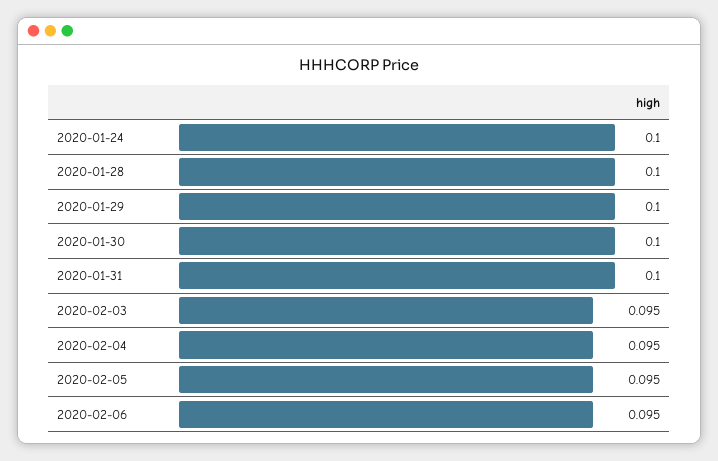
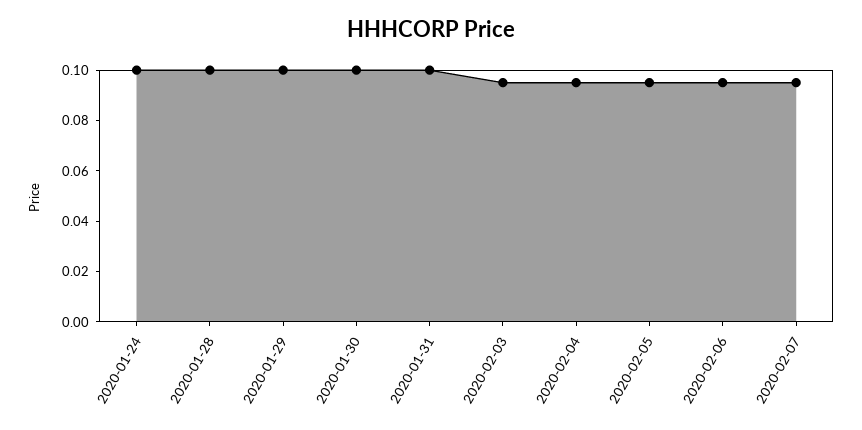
2020-02-07: none -> 0.095

